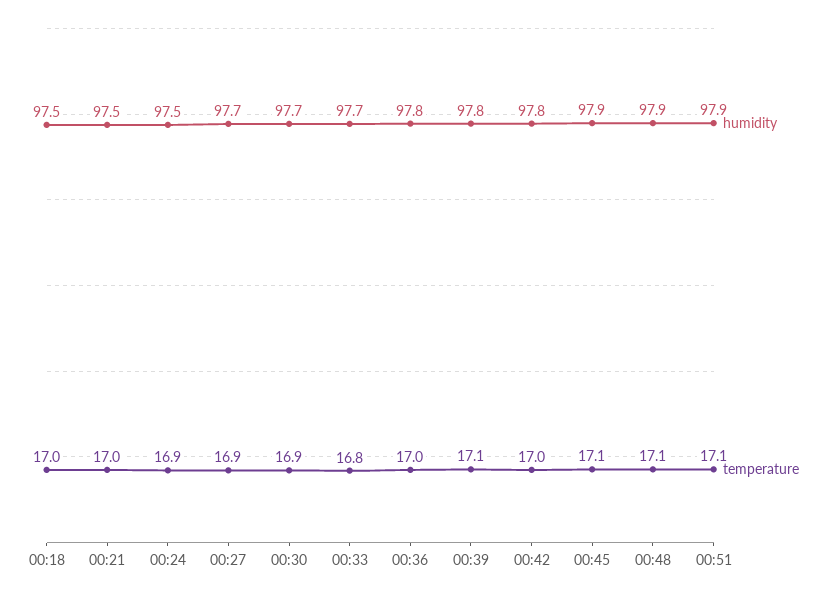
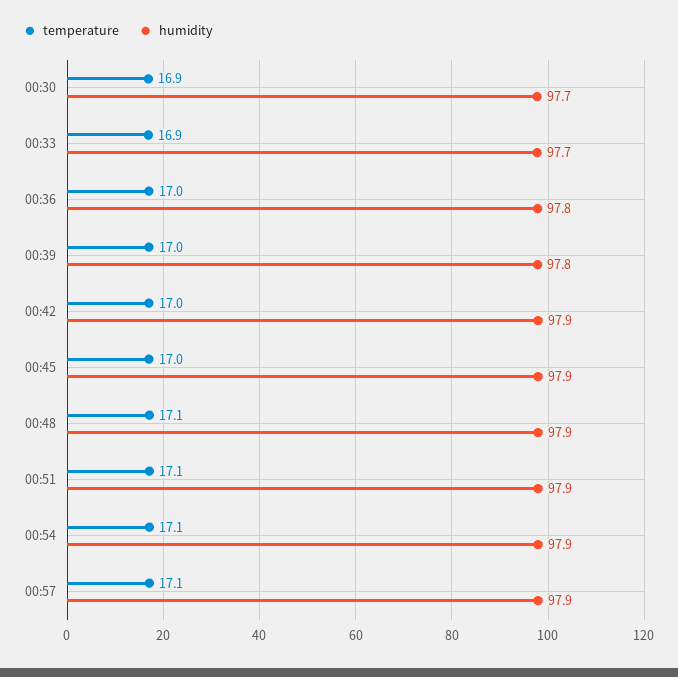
humidity, 00:18: 97.5 -> none
temperature, 00:18: 17 -> none
humidity, 00:21: 97.5 -> none
temperature, 00:21: 17 -> none
humidity, 00:24: 97.5 -> none
temperature, 00:24: 16.9 -> none
humidity, 00:27: 97.7 -> none
temperature, 00:27: 16.9 -> none
temperature, 00:33: 16.8 -> 16.9
temperature, 00:39: 17.1 -> 17
humidity, 00:42: 97.8 -> 97.9
temperature, 00:45: 17.1 -> 17
temperature, 00:54: none -> 17.1
humidity, 00:54: none -> 97.9
temperature, 00:57: none -> 17.1
humidity, 00:57: none -> 97.9

